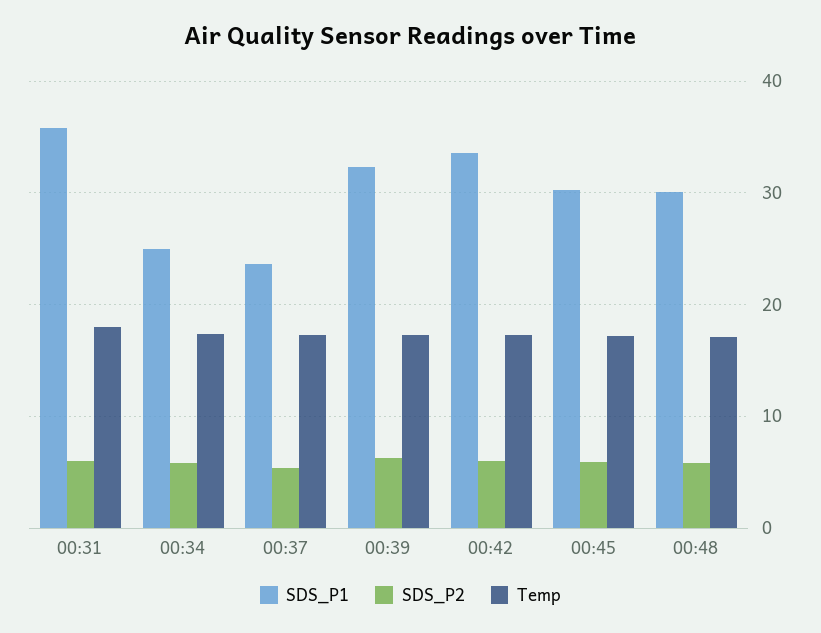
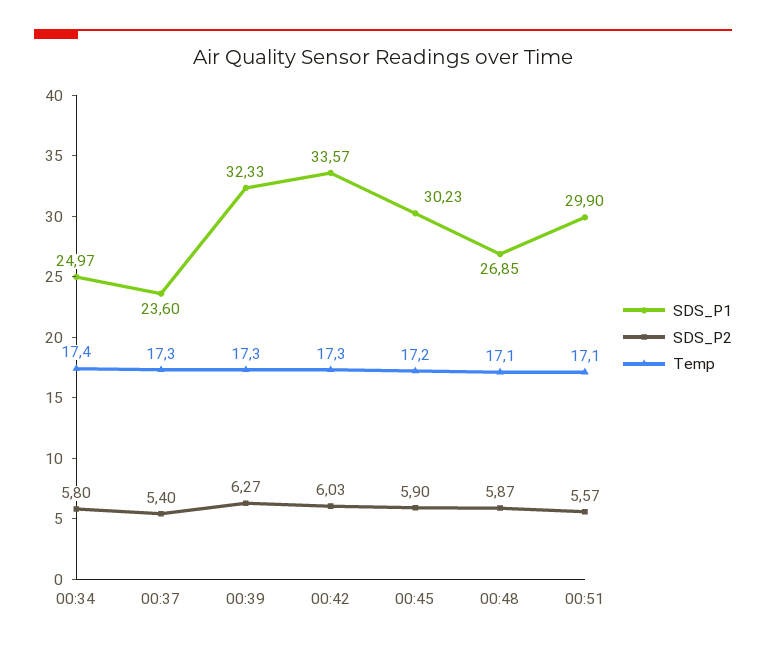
SDS_P1, 00:31: 36 -> none
SDS_P2, 00:31: 6 -> none
Temp, 00:31: 18 -> none
SDS_P1, 00:48: 30 -> 26.85
SDS_P1, 00:51: none -> 29.9
SDS_P2, 00:51: none -> 5.57
Temp, 00:51: none -> 17.1

